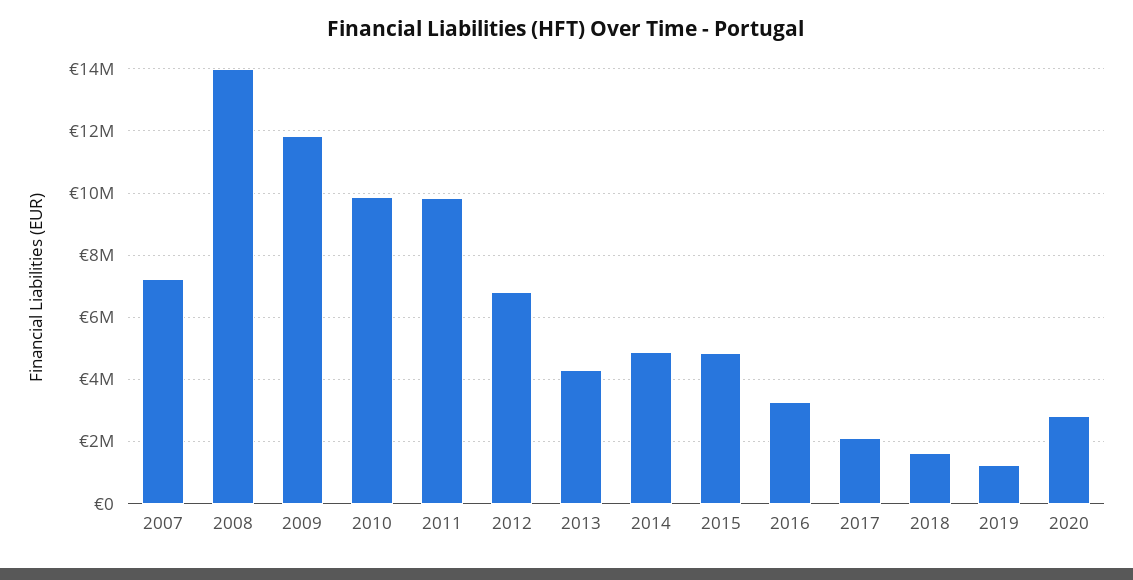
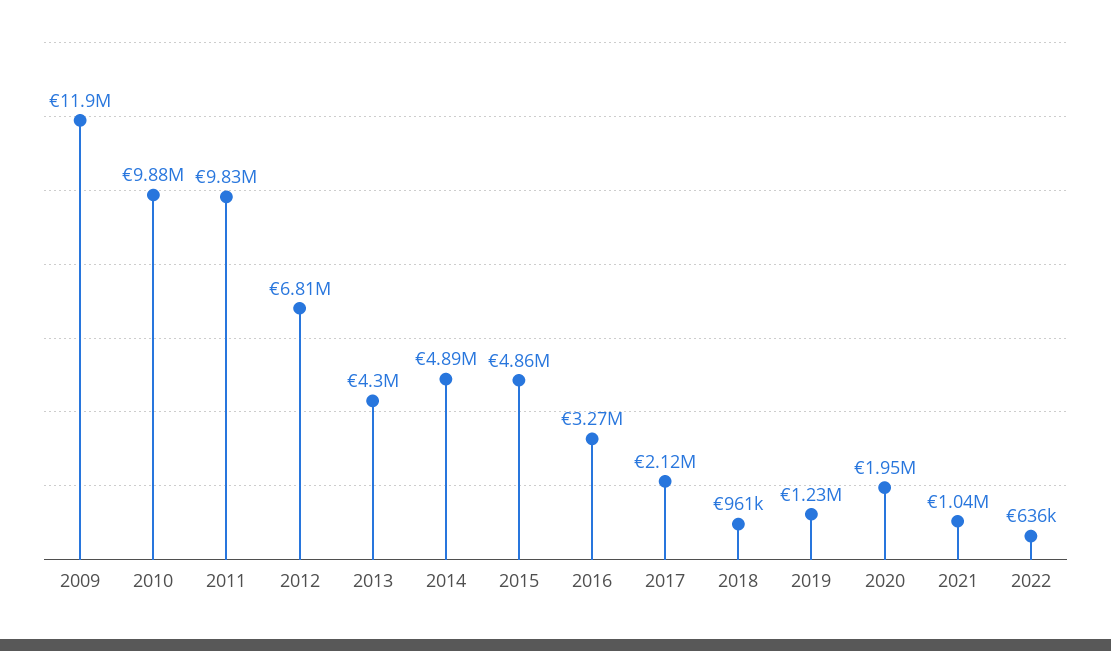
2007: 7200000 -> none
2008: 14000000 -> none
2018: 1600000 -> 961000
2020: 2800000 -> 1950000
2021: none -> 1040000
2022: none -> 636000

